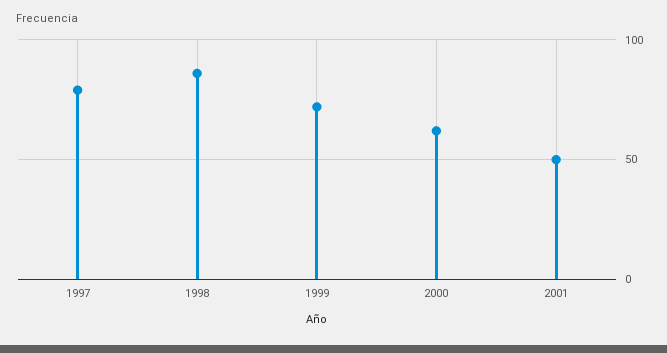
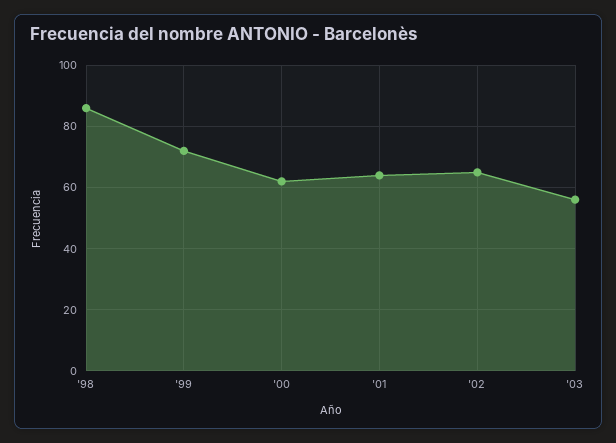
1997: 80 -> none
2001: 50 -> 65
'02: none -> 65
'03: none -> 55

